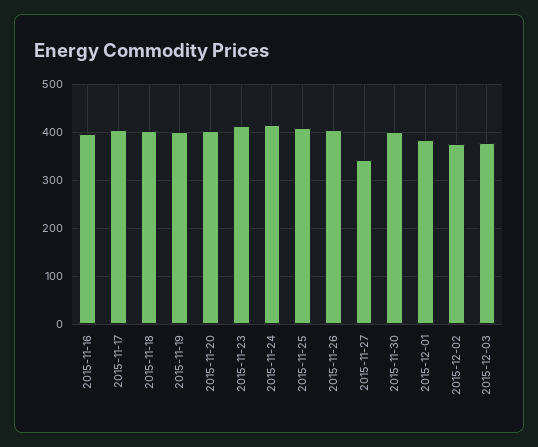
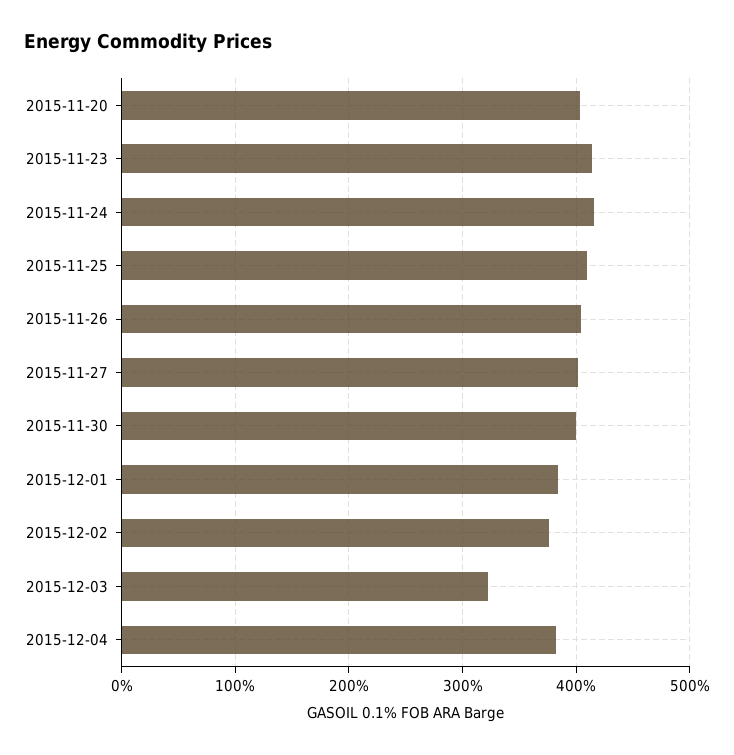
2015-11-16: 400 -> none
2015-11-17: 400 -> none
2015-11-18: 400 -> none
2015-11-19: 400 -> none
2015-11-27: 340 -> 400
2015-12-03: 380 -> 320
2015-12-04: none -> 380

